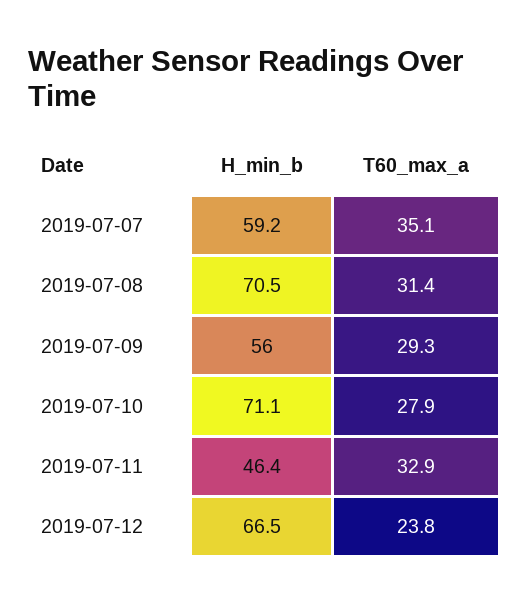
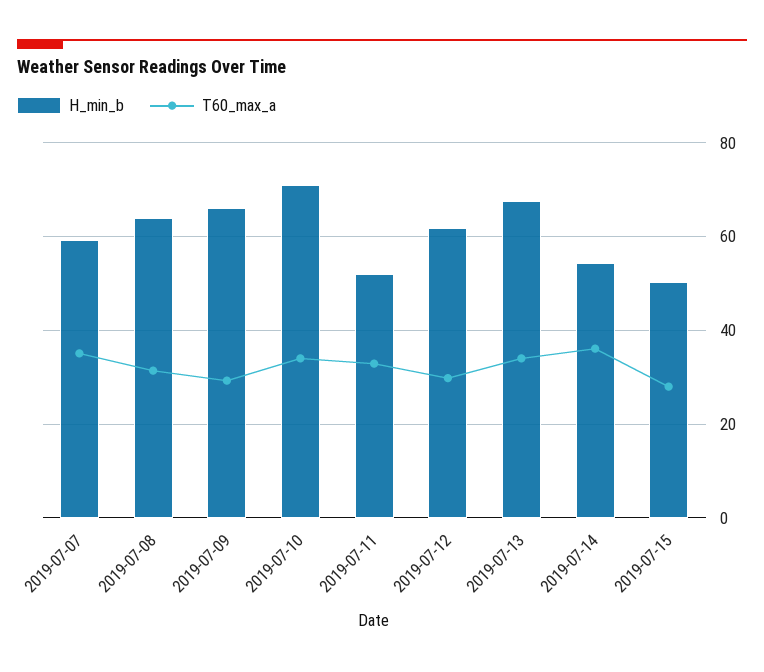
H_min_b, 2019-07-08: 70.5 -> 64
H_min_b, 2019-07-09: 56 -> 66
T60_max_a, 2019-07-10: 27.9 -> 34
H_min_b, 2019-07-11: 46.4 -> 52
H_min_b, 2019-07-12: 66.5 -> 62
T60_max_a, 2019-07-12: 23.8 -> 30
H_min_b, 2019-07-13: none -> 68
T60_max_a, 2019-07-13: none -> 34
H_min_b, 2019-07-14: none -> 54
T60_max_a, 2019-07-14: none -> 36
H_min_b, 2019-07-15: none -> 50
T60_max_a, 2019-07-15: none -> 28

